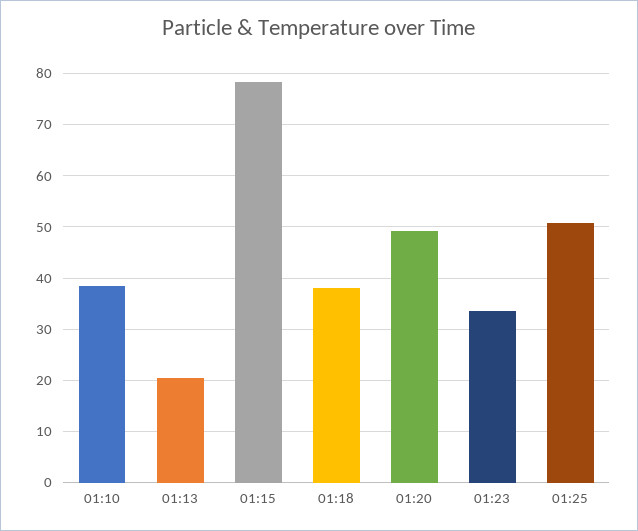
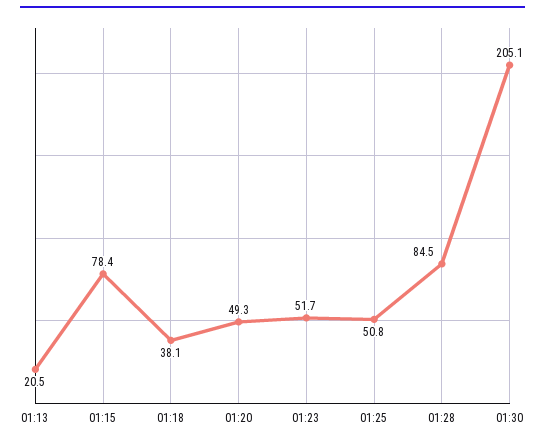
01:10: 38 -> none
01:23: 34 -> 51.7
01:28: none -> 84.5
01:30: none -> 205.1

